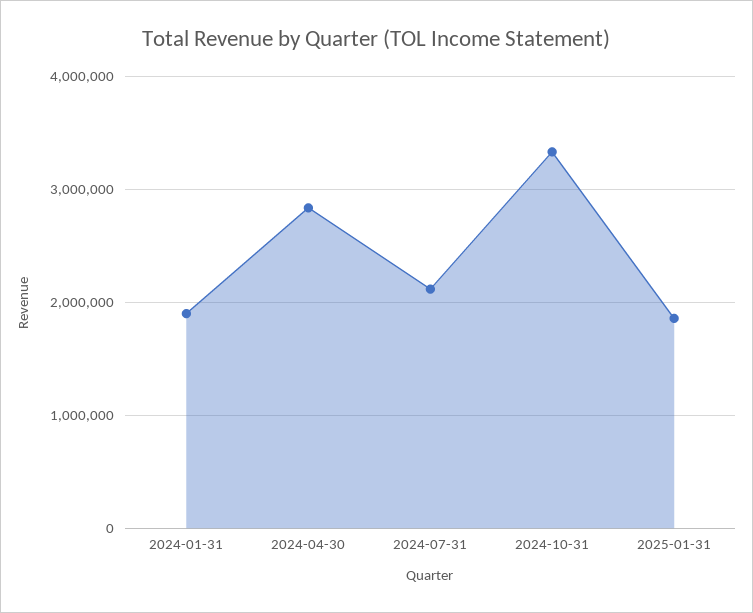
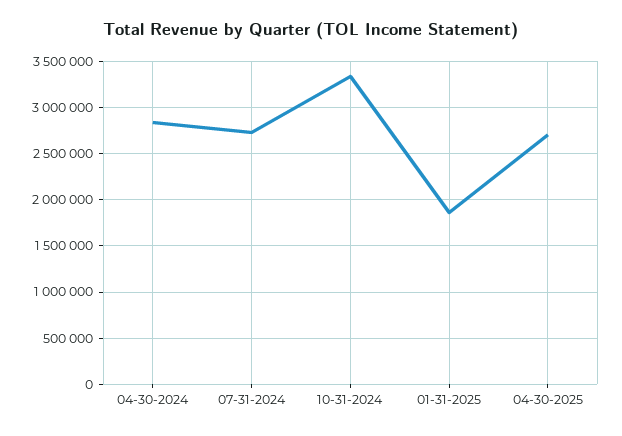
2024-01-31: 1900000 -> none
2024-07-31: 2100000 -> 2700000
04-30-2025: none -> 2700000

